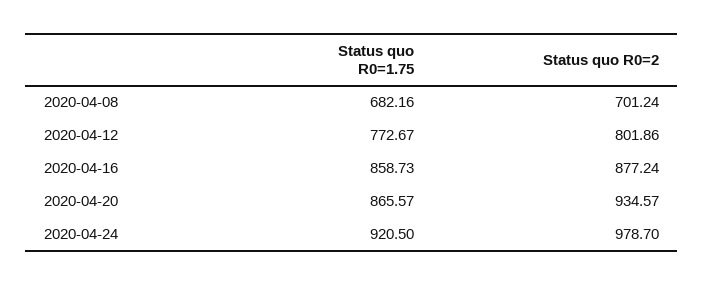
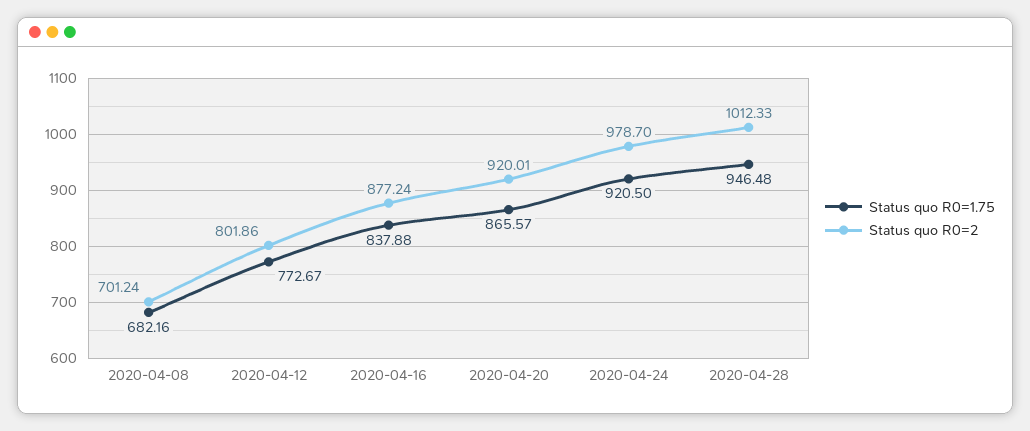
Status quo R0=1.75, 2020-04-16: 858.73 -> 837.88
Status quo R0=2, 2020-04-20: 934.57 -> 920.01
Status quo R0=1.75, 2020-04-28: none -> 946.48
Status quo R0=2, 2020-04-28: none -> 1012.33

